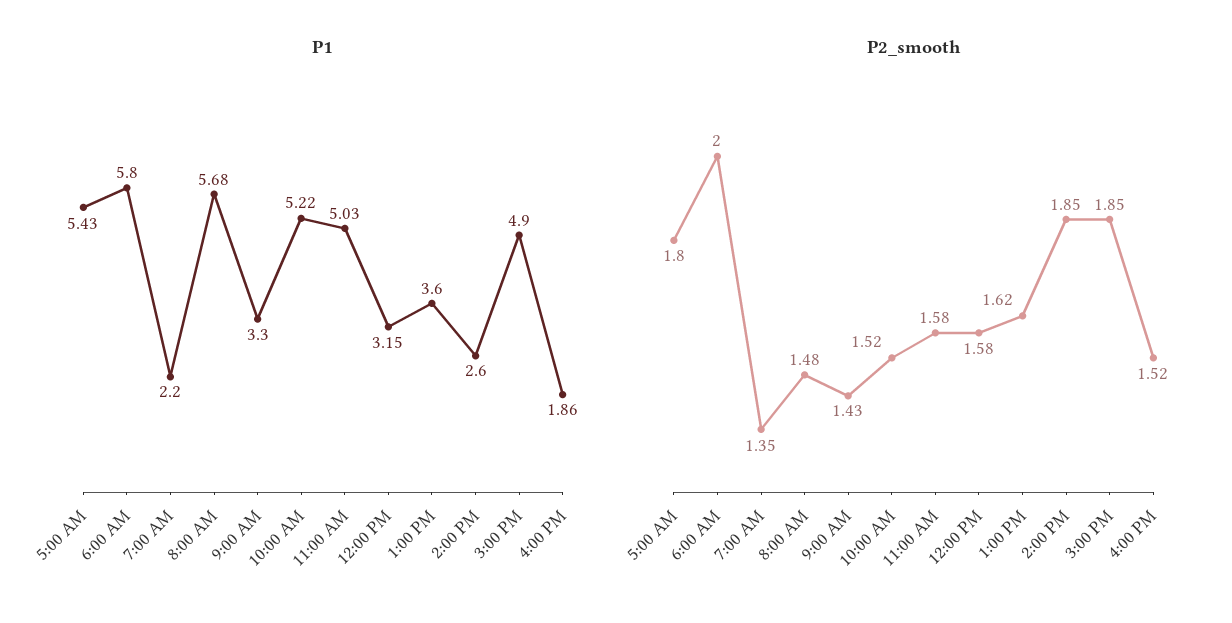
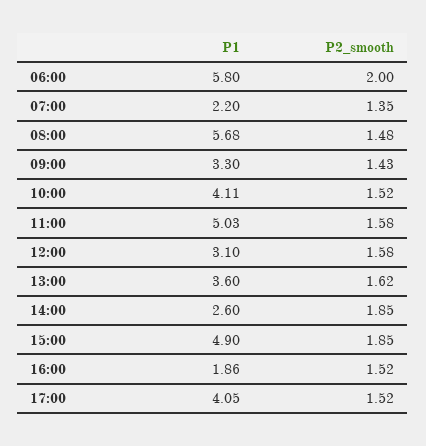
P1, 5:00 AM: 5.43 -> none
P1, 10:00 AM: 5.22 -> 4.11
P1, 12:00 PM: 3.15 -> 3.1
P2_smooth, 5:00 AM: 1.8 -> none
P1, 17:00: none -> 4.05
P2_smooth, 17:00: none -> 1.52

